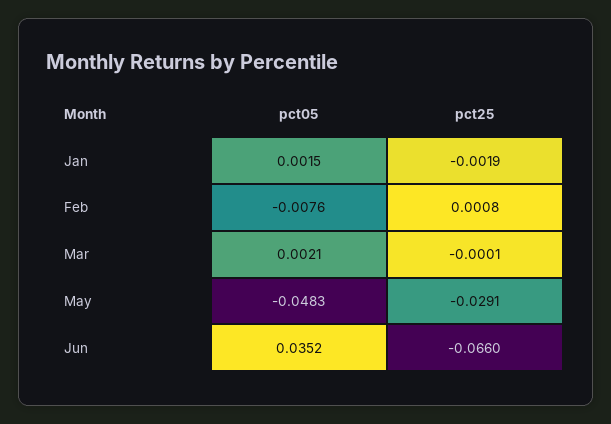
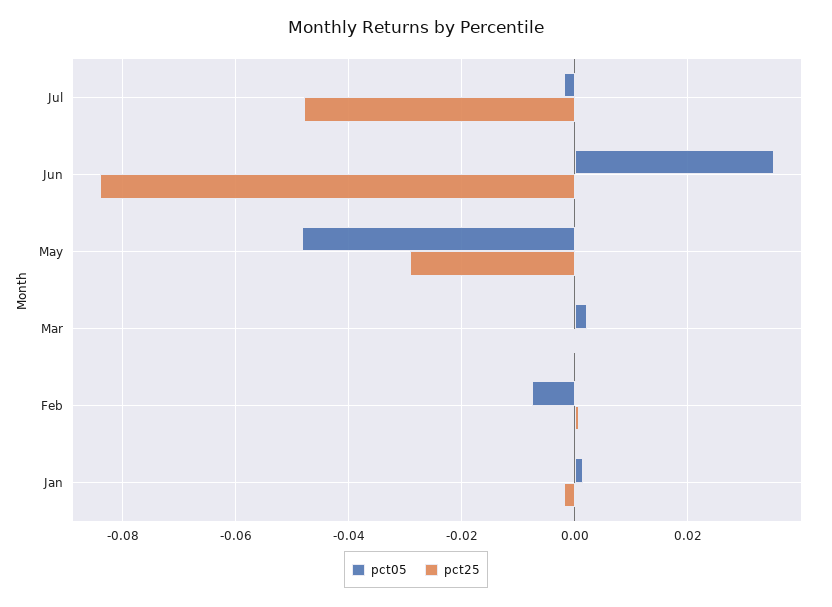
pct25, Jun: -0.066 -> -0.084
pct05, Jul: none -> -0.002
pct25, Jul: none -> -0.048

